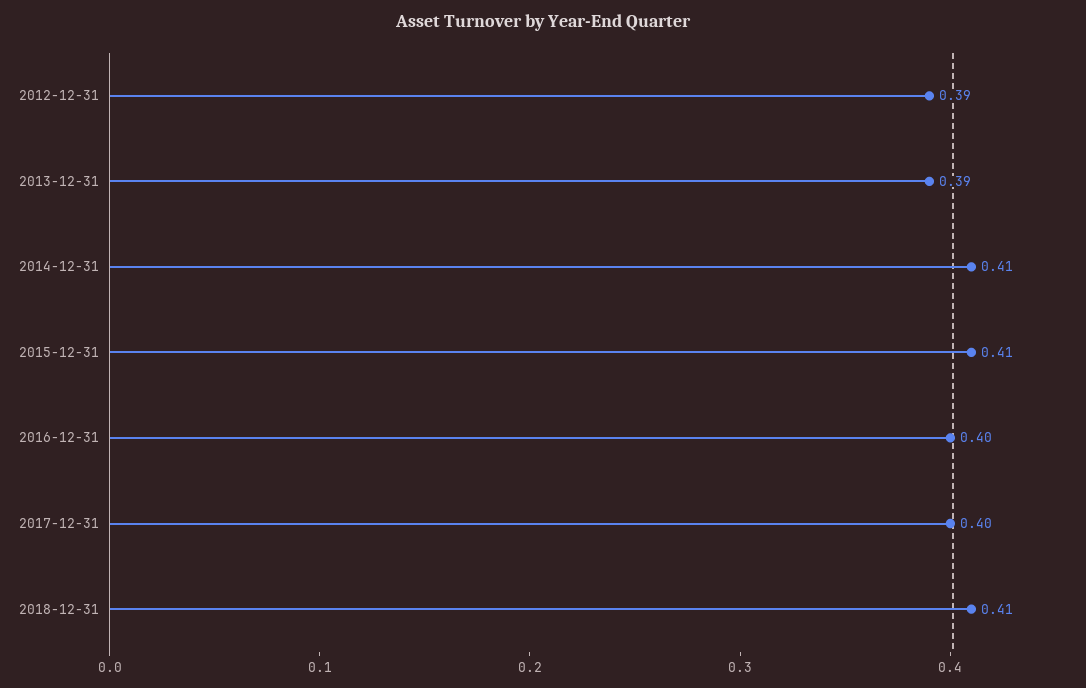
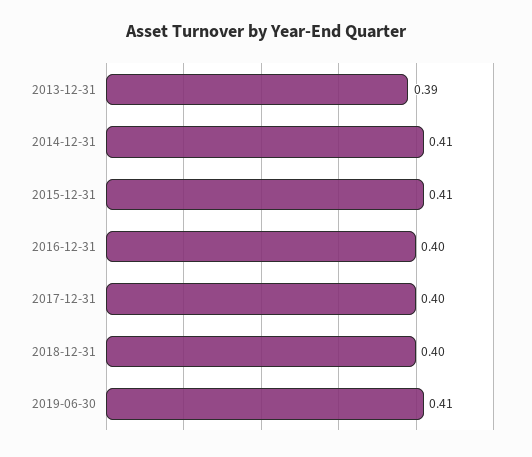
2012-12-31: 0.39 -> none
2018-12-31: 0.41 -> 0.4
2019-06-30: none -> 0.41

